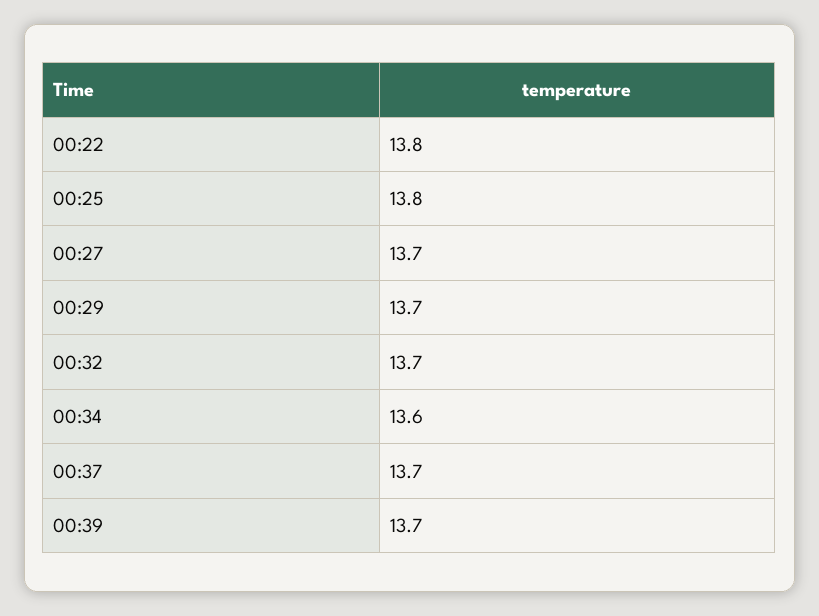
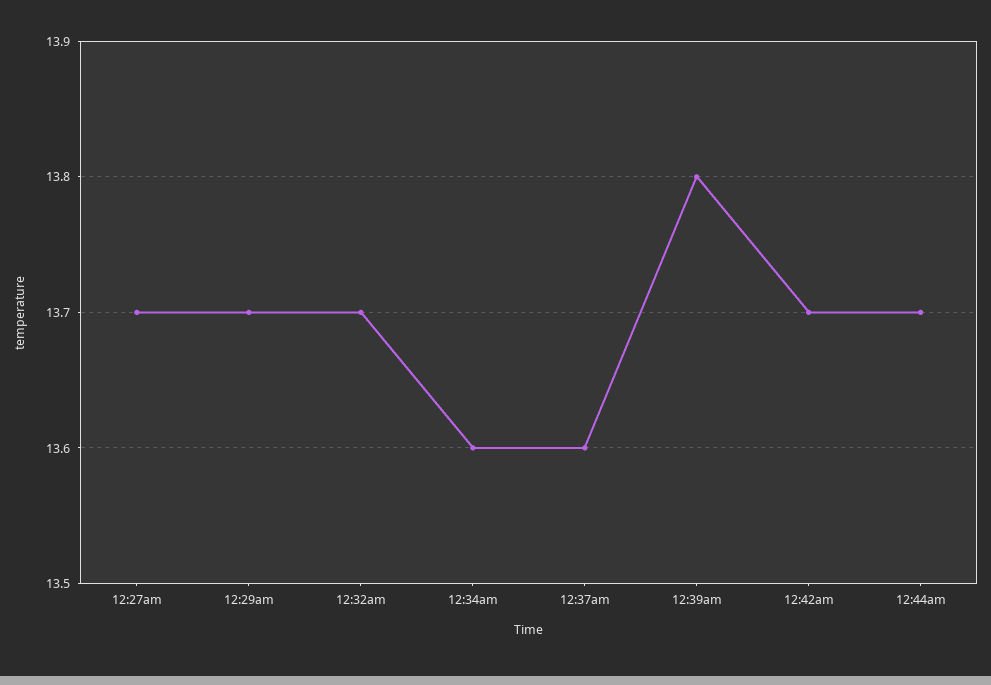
00:22: 13.8 -> none
00:25: 13.8 -> none
00:37: 13.7 -> 13.6
00:39: 13.7 -> 13.8
12:42am: none -> 13.7
12:44am: none -> 13.7

